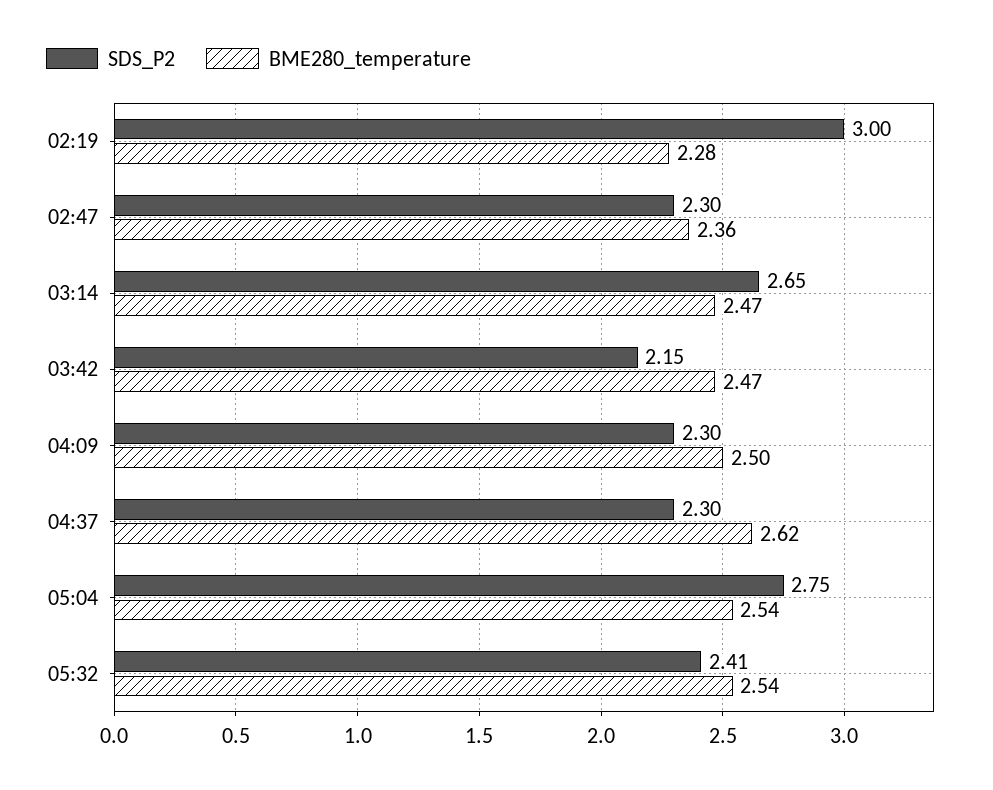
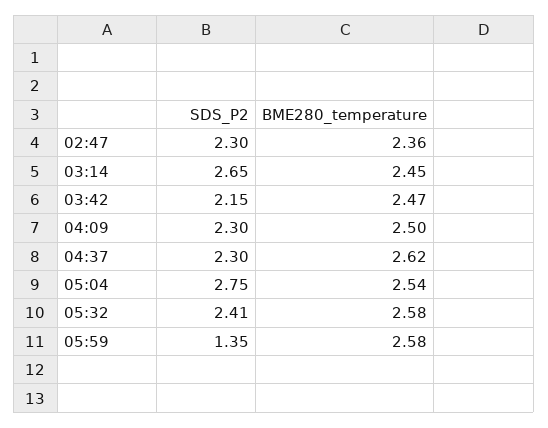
SDS_P2, 02:19: 3 -> none
BME280_temperature, 02:19: 2.28 -> none
BME280_temperature, 03:14: 2.47 -> 2.45
BME280_temperature, 05:32: 2.54 -> 2.58
SDS_P2, 05:59: none -> 1.35
BME280_temperature, 05:59: none -> 2.58

